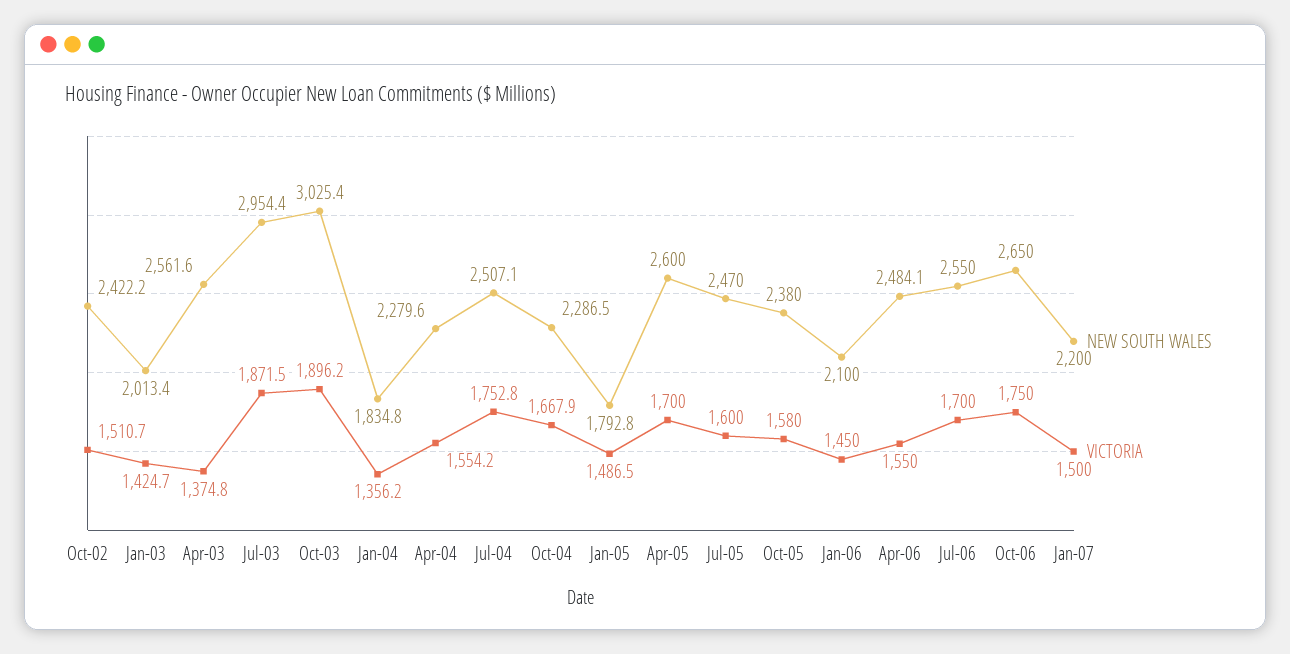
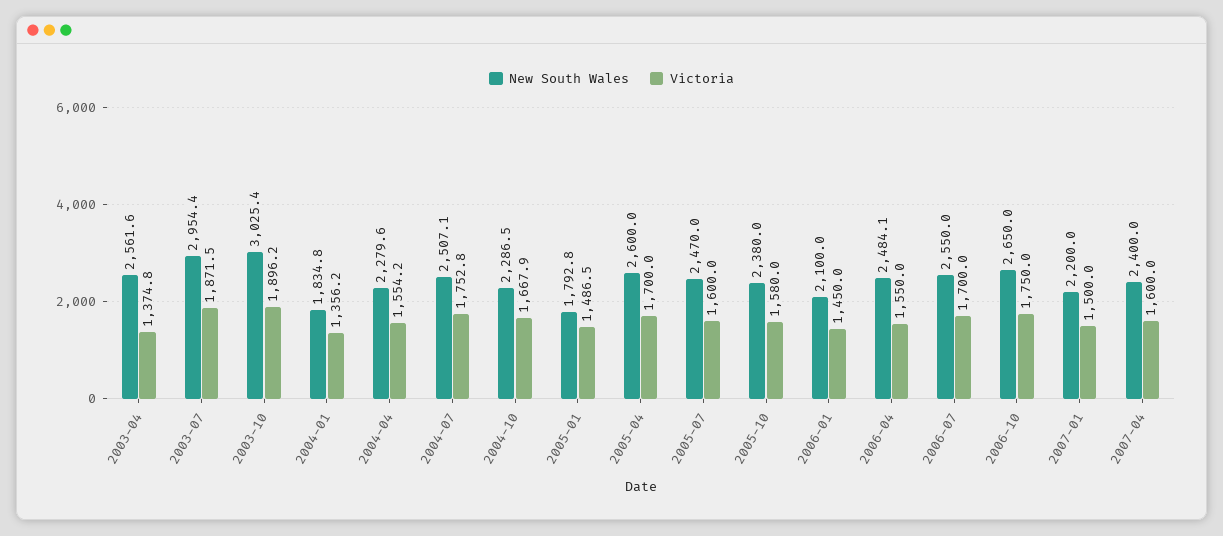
NEW SOUTH WALES, Oct-02: 2422.2 -> none
VICTORIA, Oct-02: 1510.7 -> none
NEW SOUTH WALES, Jan-03: 2013.4 -> none
VICTORIA, Jan-03: 1424.7 -> none
NEW SOUTH WALES, 2007-04: none -> 2400
VICTORIA, 2007-04: none -> 1600

